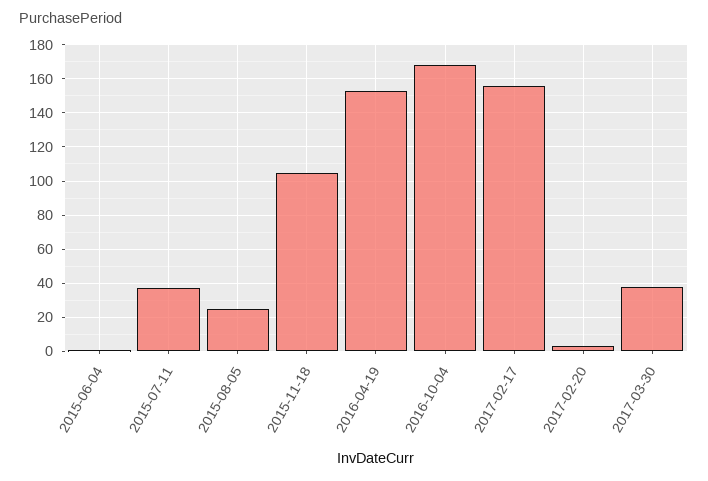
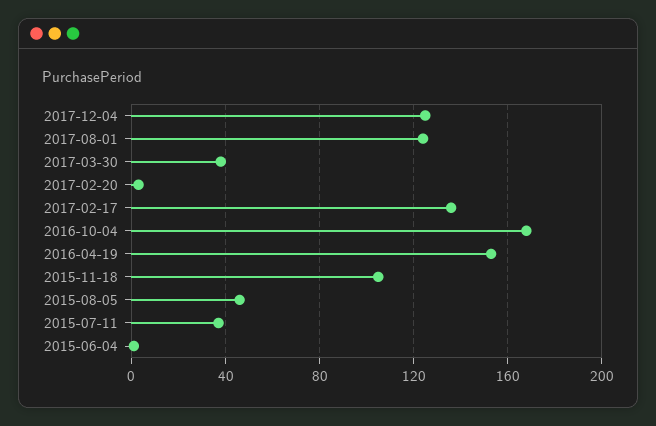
2015-08-05: 25 -> 45
2017-02-17: 155 -> 135
2017-12-04: none -> 125
2017-08-01: none -> 125

